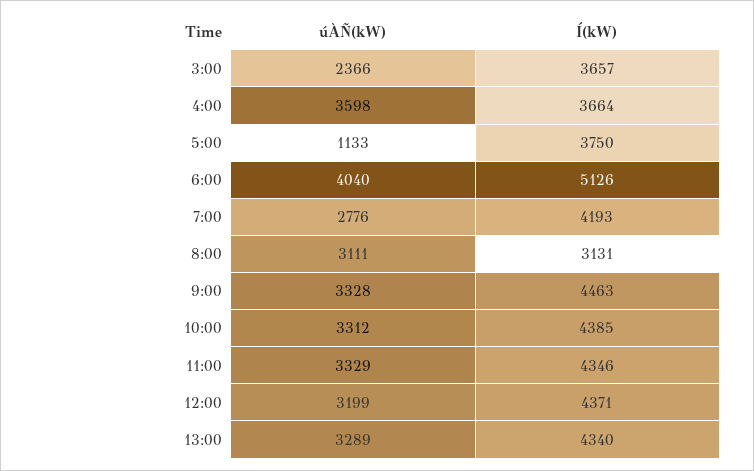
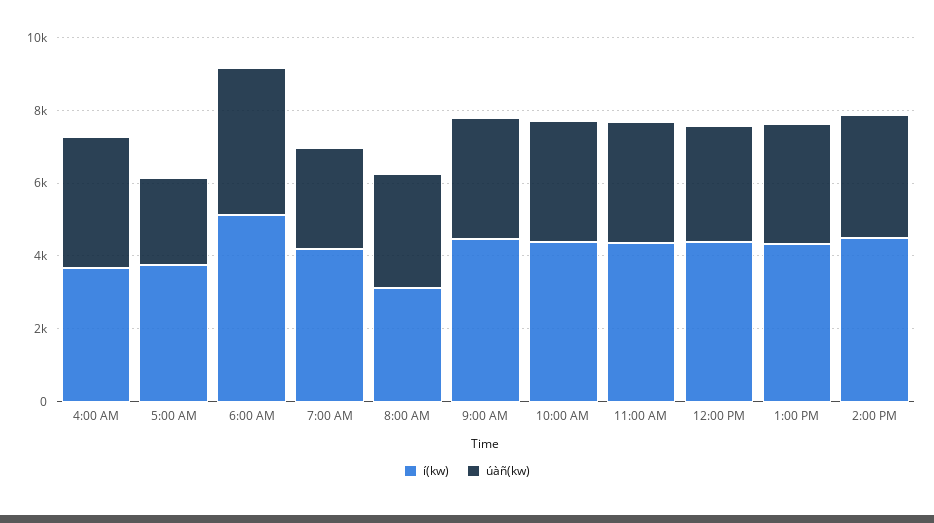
úÀÑ(kW), 3:00: 2366 -> none
Í(kW), 3:00: 3657 -> none
úÀÑ(kW), 5:00: 1133 -> 2500
Í(kW), 2:00 PM: none -> 4500
úÀÑ(kW), 2:00 PM: none -> 3500

